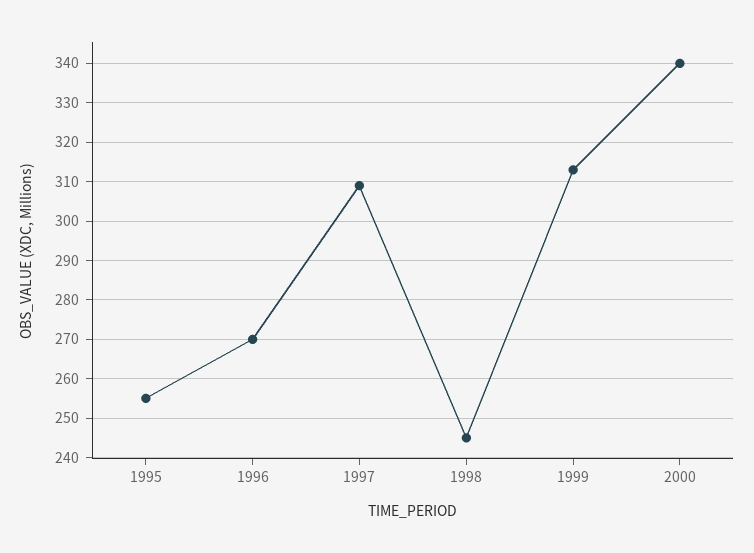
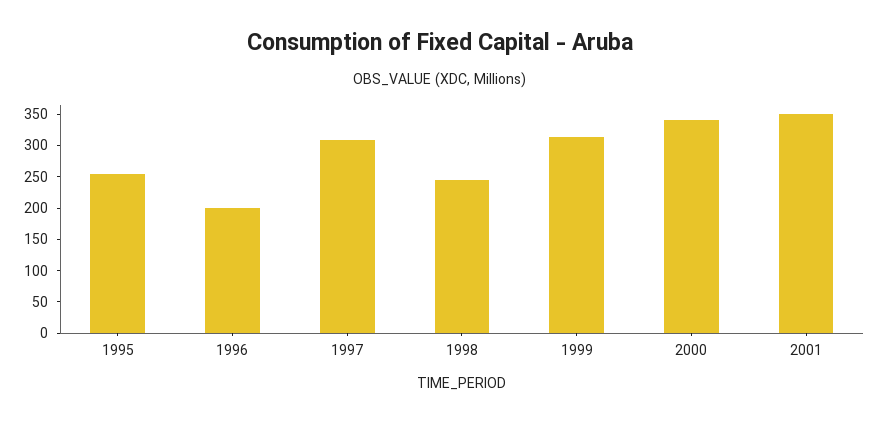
1996: 270 -> 200
2001: none -> 350

